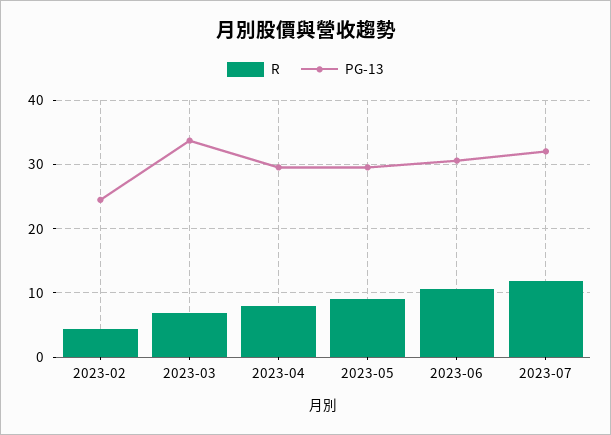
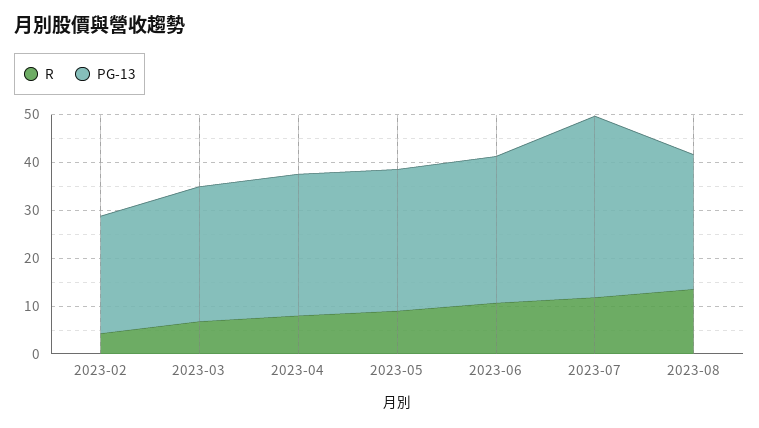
PG-13, 2023-03: 34 -> 28
PG-13, 2023-07: 32 -> 38
R, 2023-08: none -> 14
PG-13, 2023-08: none -> 28

